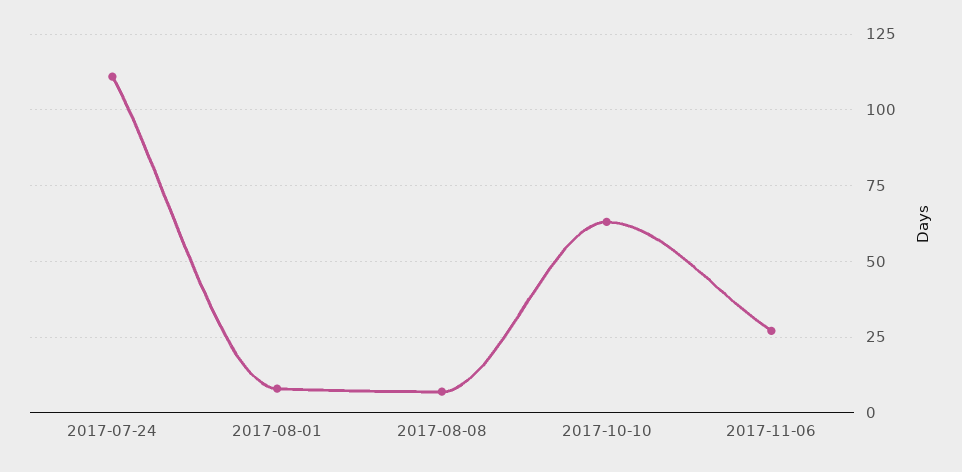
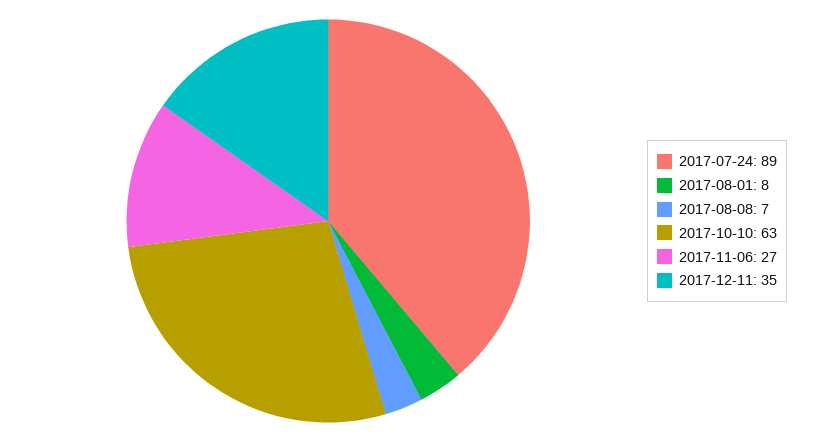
2017-07-24: 110 -> 89
2017-12-11: none -> 35

